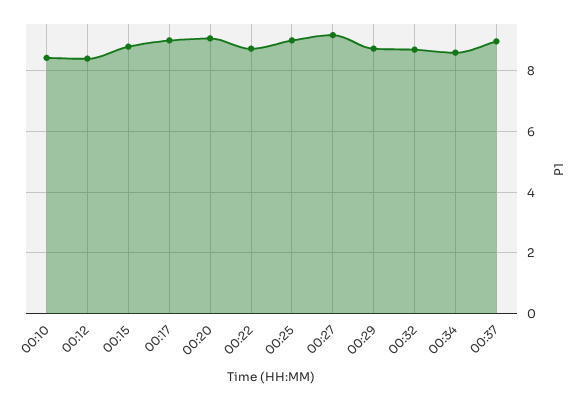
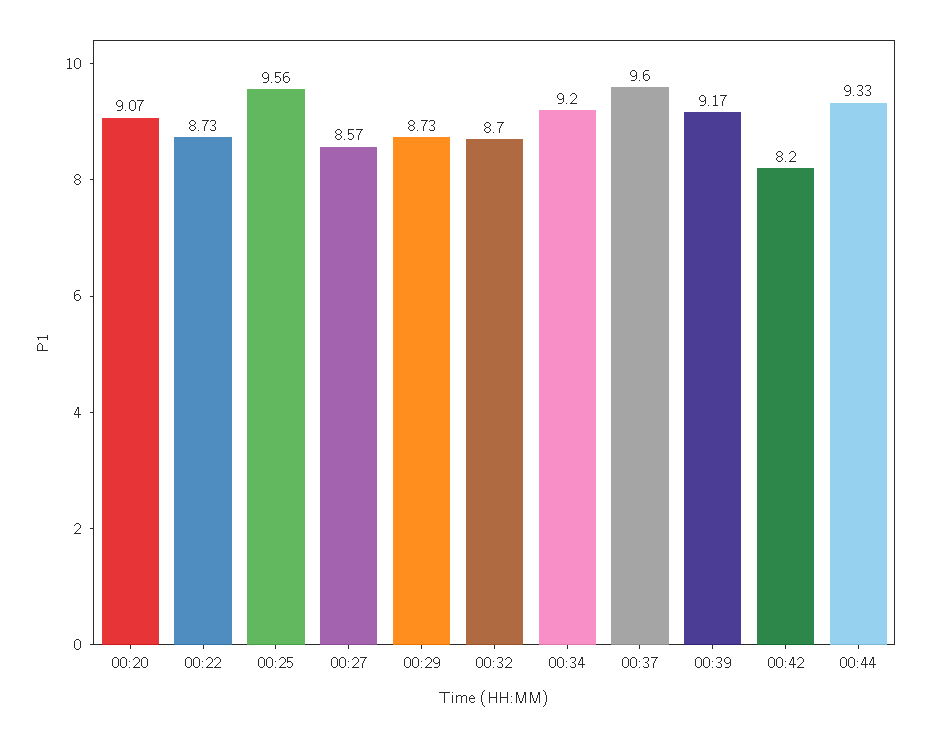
00:10: 8.4 -> none
00:12: 8.4 -> none
00:15: 8.8 -> none
00:17: 9 -> none
00:25: 9 -> 9.56
00:27: 9.2 -> 8.57
00:34: 8.6 -> 9.2
00:37: 9 -> 9.6
00:39: none -> 9.17
00:42: none -> 8.2
00:44: none -> 9.33

